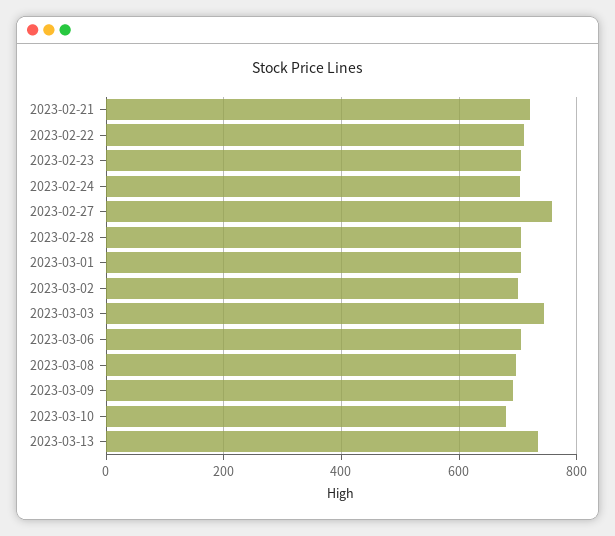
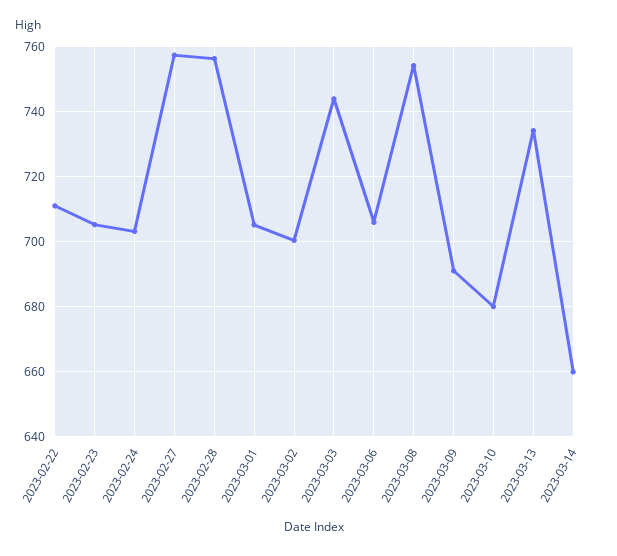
2023-02-21: 720 -> none
2023-02-28: 700 -> 756
2023-03-08: 700 -> 754
2023-03-14: none -> 660

